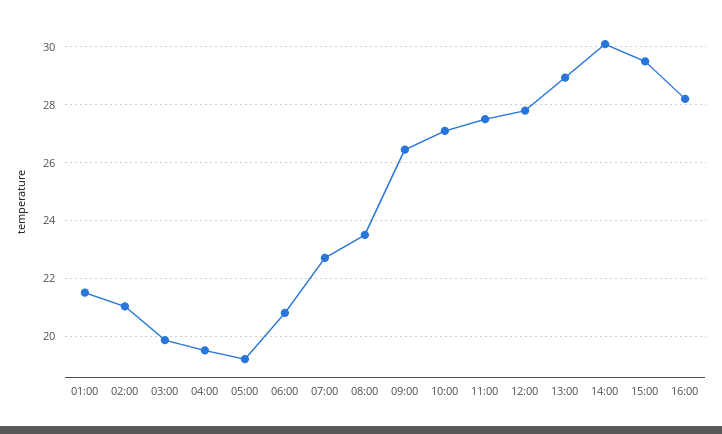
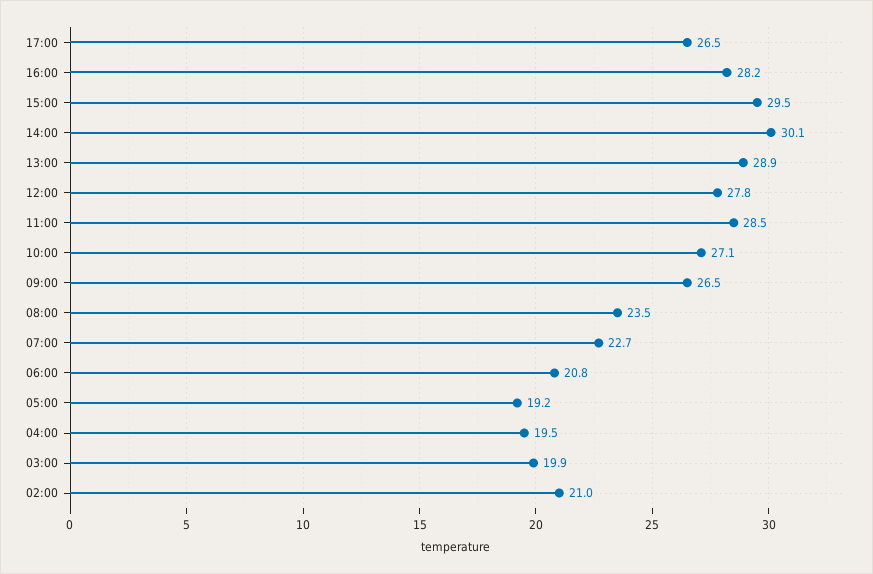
01:00: 21.5 -> none
11:00: 27.5 -> 28.5
17:00: none -> 26.5

